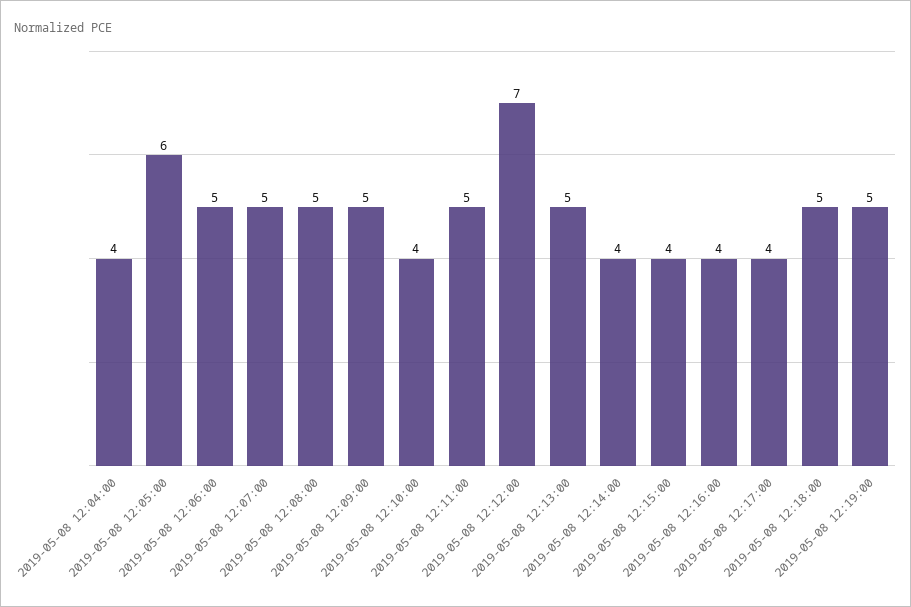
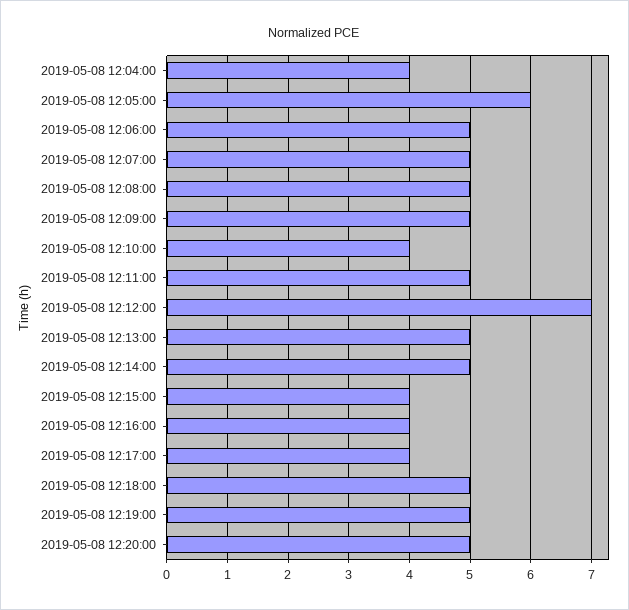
2019-05-08 12:14:00: 4 -> 5
2019-05-08 12:20:00: none -> 5

